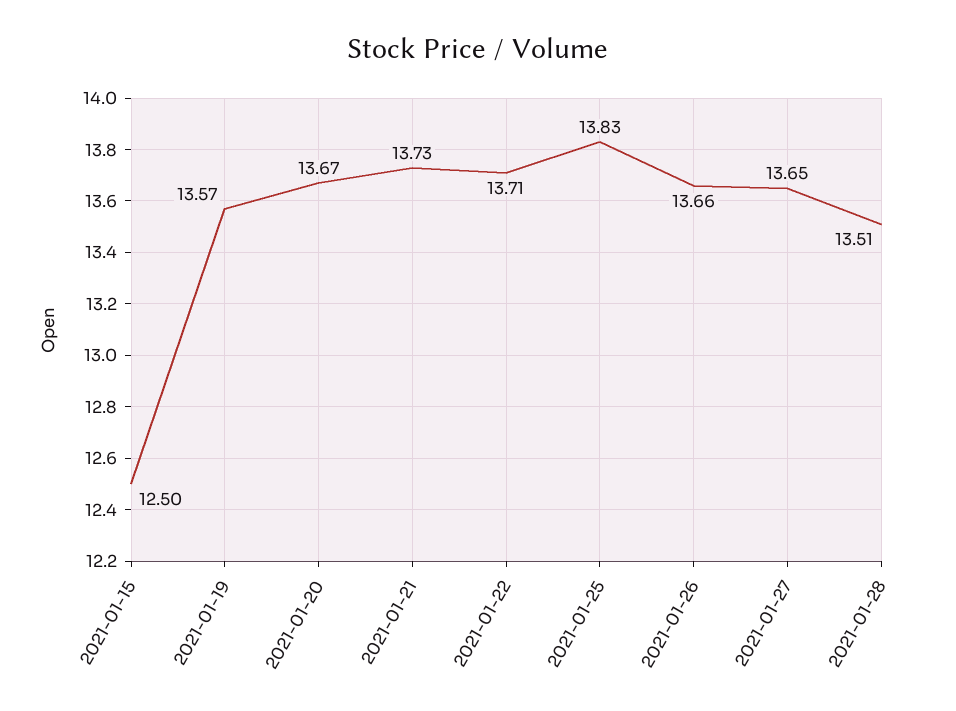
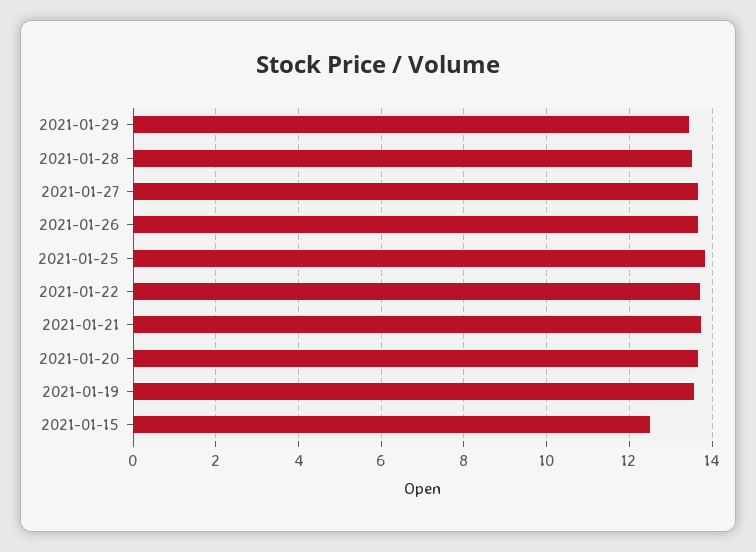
2021-01-29: none -> 13.4

